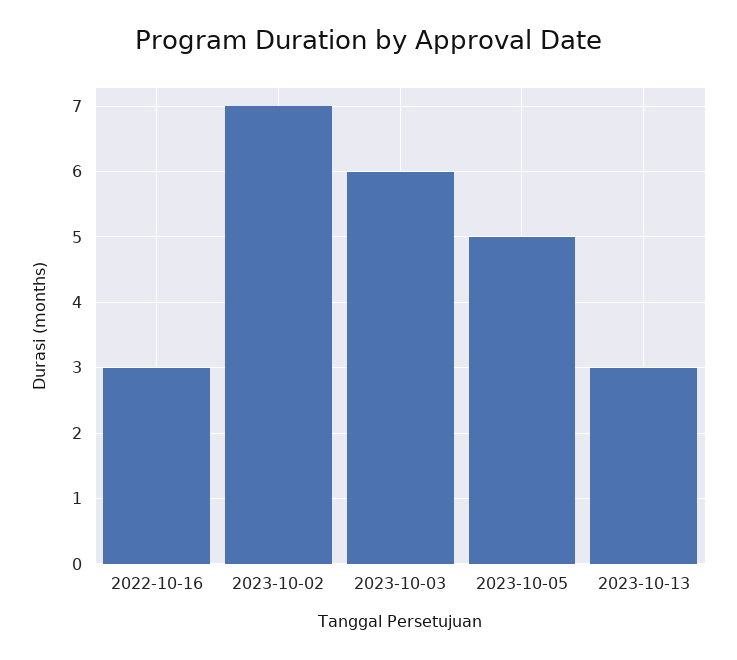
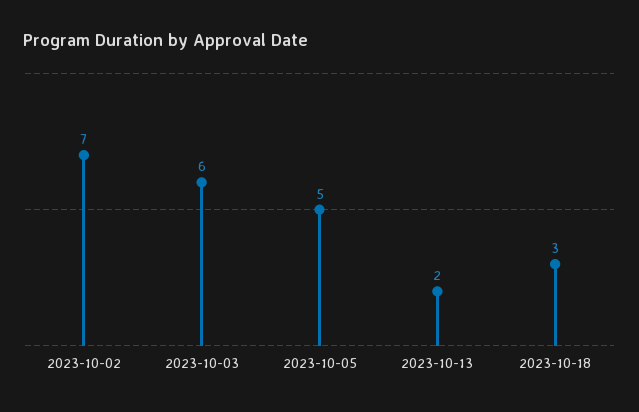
2022-10-16: 3 -> none
2023-10-13: 3 -> 2
2023-10-18: none -> 3

